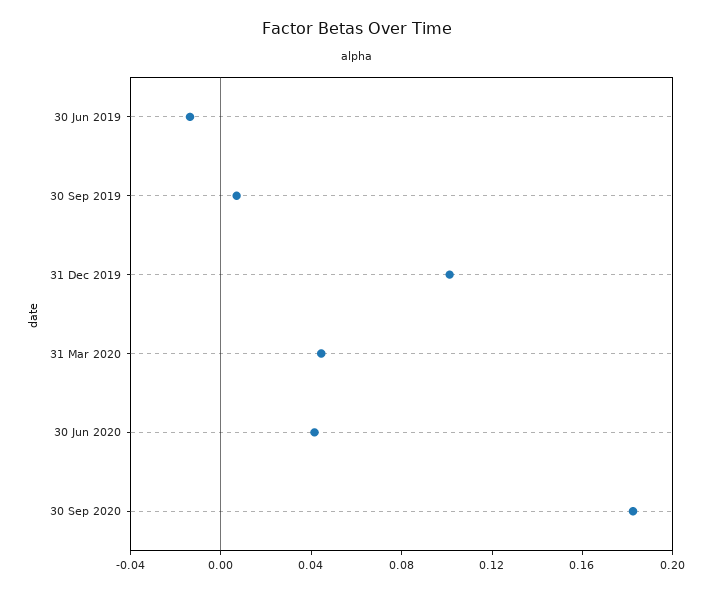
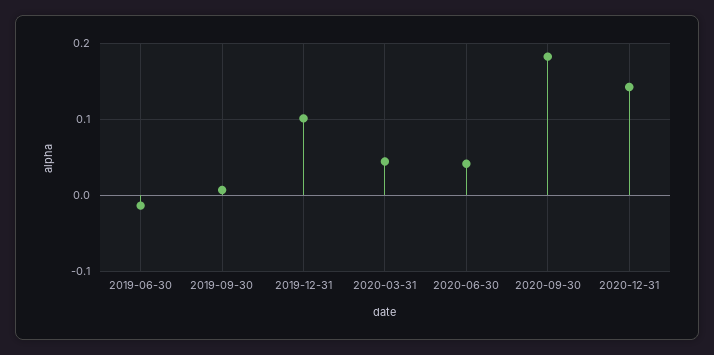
2020-12-31: none -> 0.14

